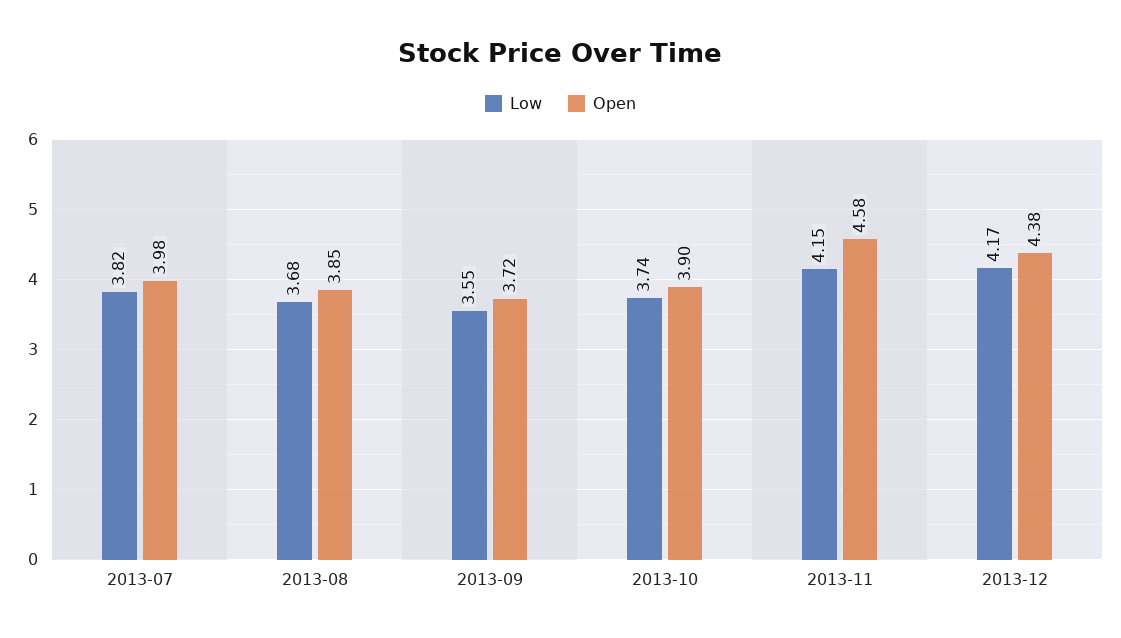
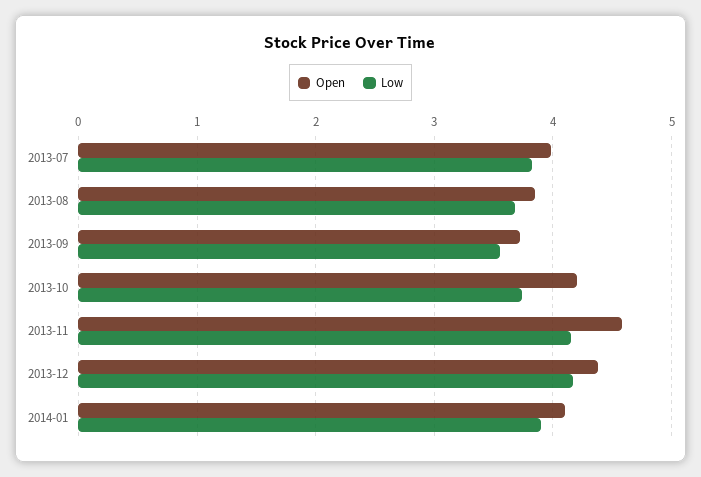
Open, 2013-10: 3.9 -> 4.2
Open, 2014-01: none -> 4.1
Low, 2014-01: none -> 3.9

